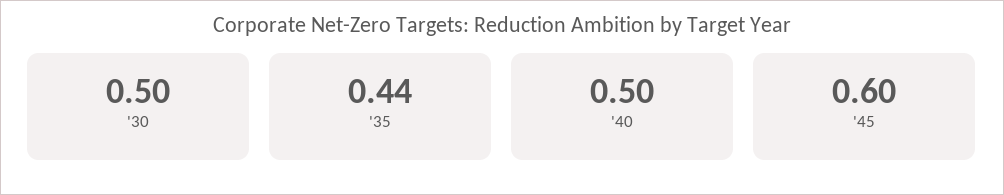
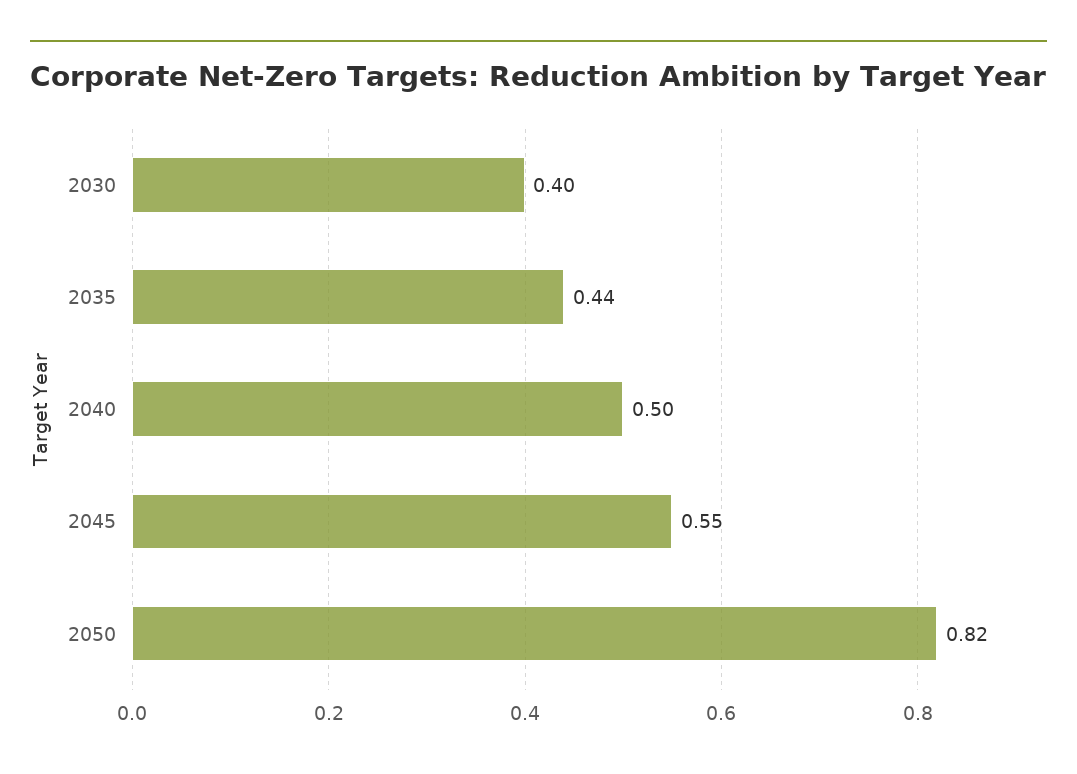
'30: 0.5 -> 0.4
'45: 0.6 -> 0.55
2050: none -> 0.82

